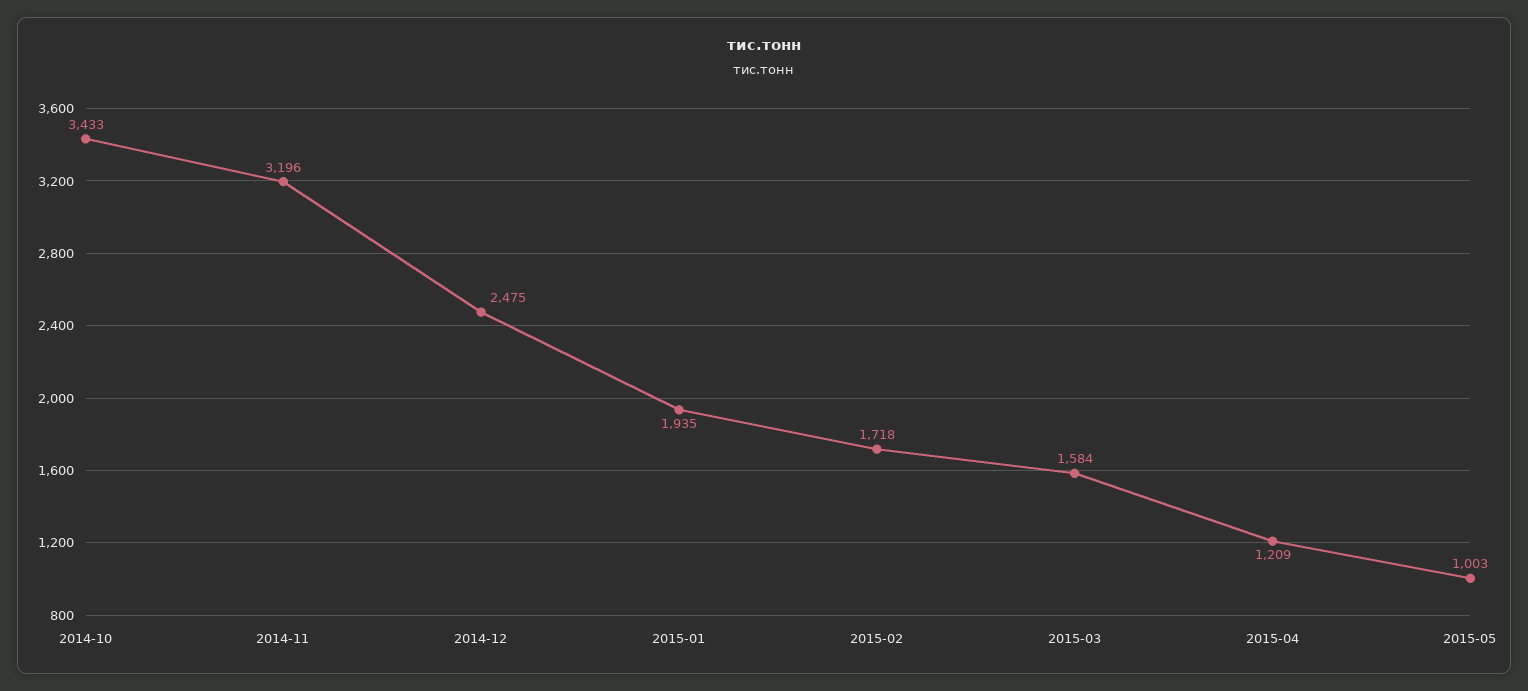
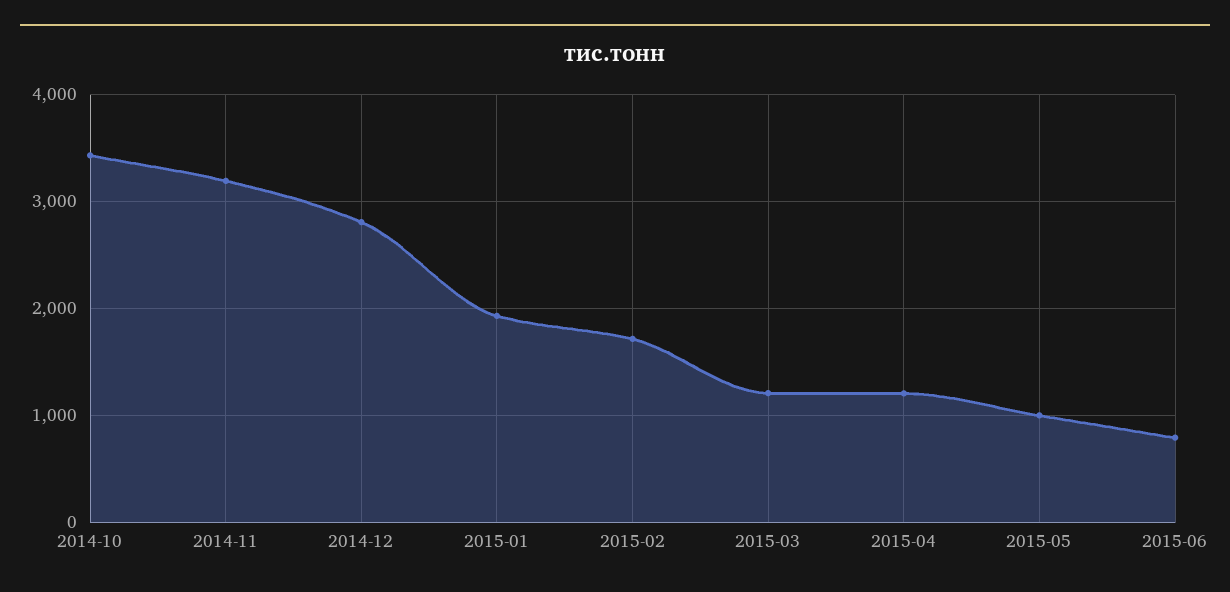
2014-12: 2475 -> 2800
2015-03: 1584 -> 1200
2015-06: none -> 800

